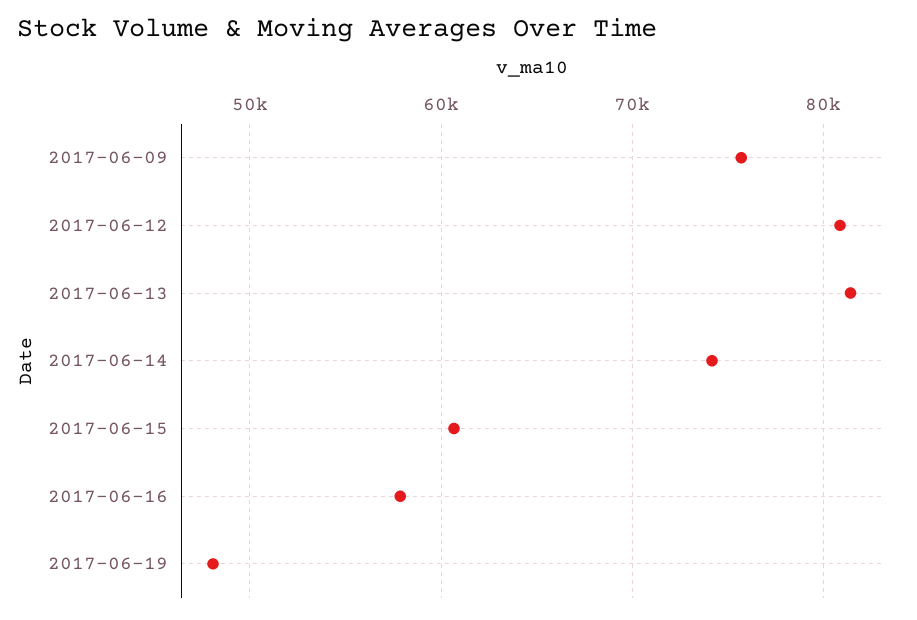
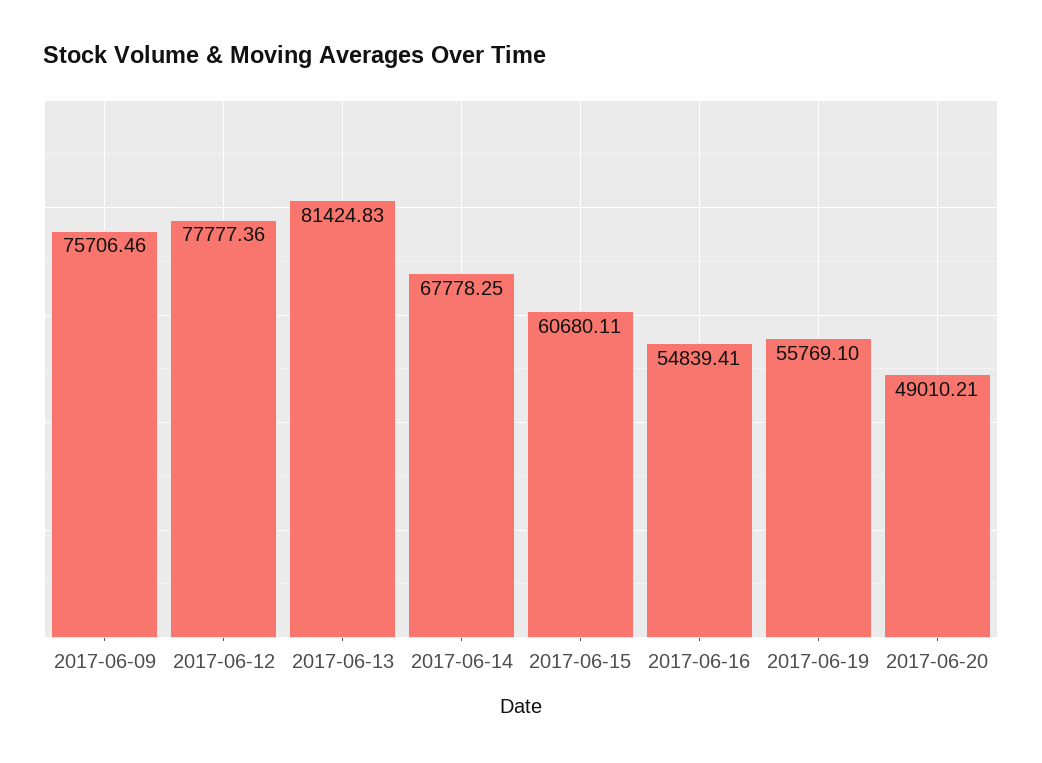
2017-06-12: 81000 -> 77777.36
2017-06-14: 74000 -> 67778.25
2017-06-16: 58000 -> 54839.41
2017-06-19: 48000 -> 55769.1
2017-06-20: none -> 49010.21

